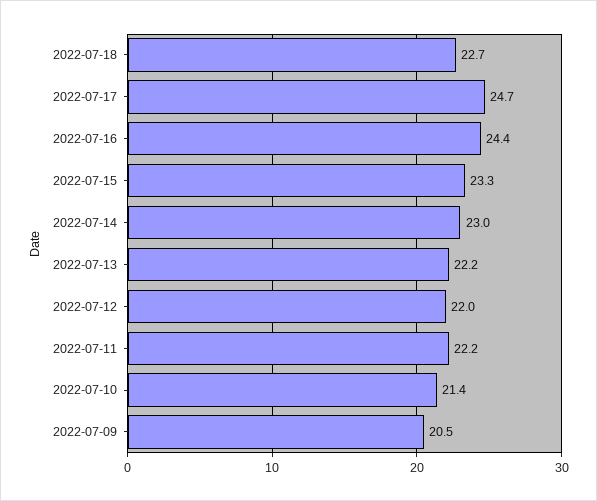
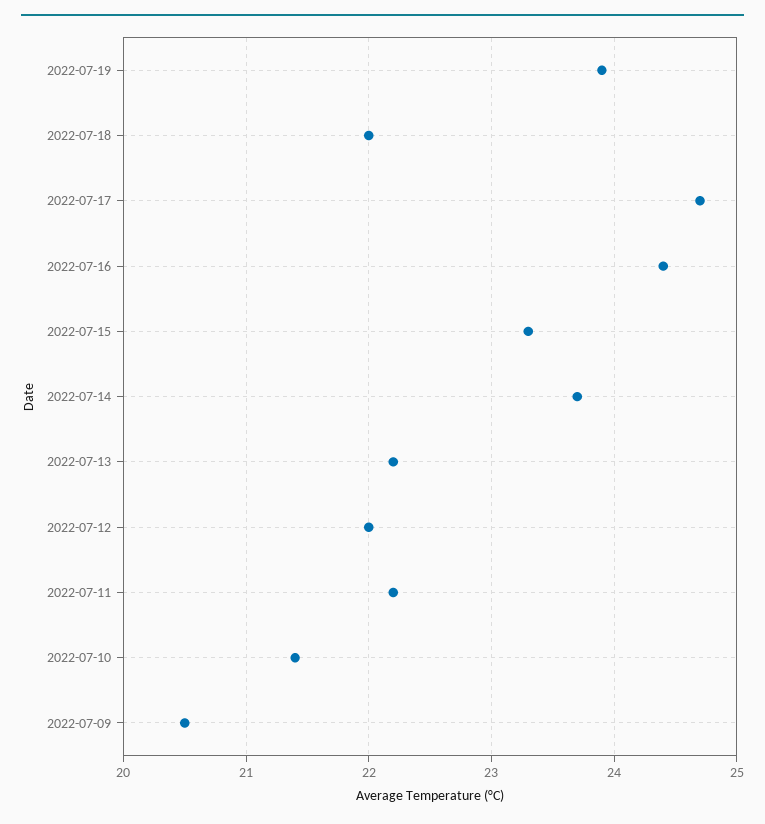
2022-07-18: 22.7 -> 22
2022-07-14: 23 -> 23.7
2022-07-19: none -> 23.9

